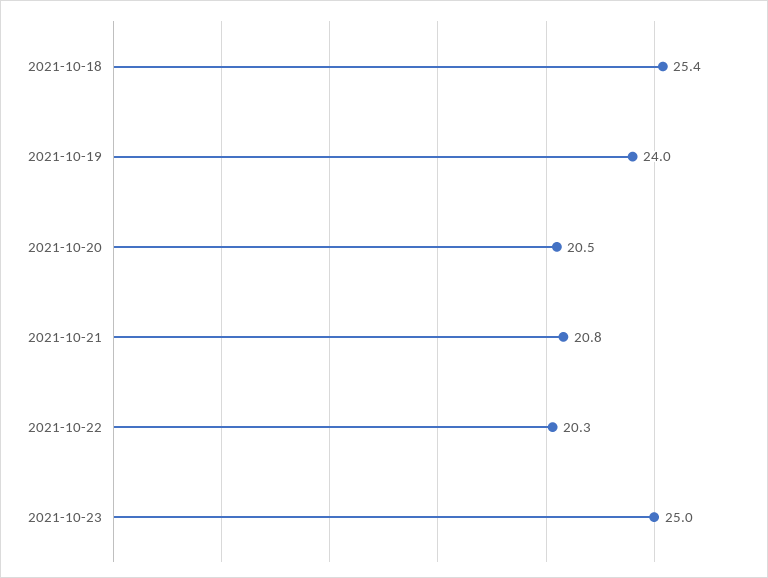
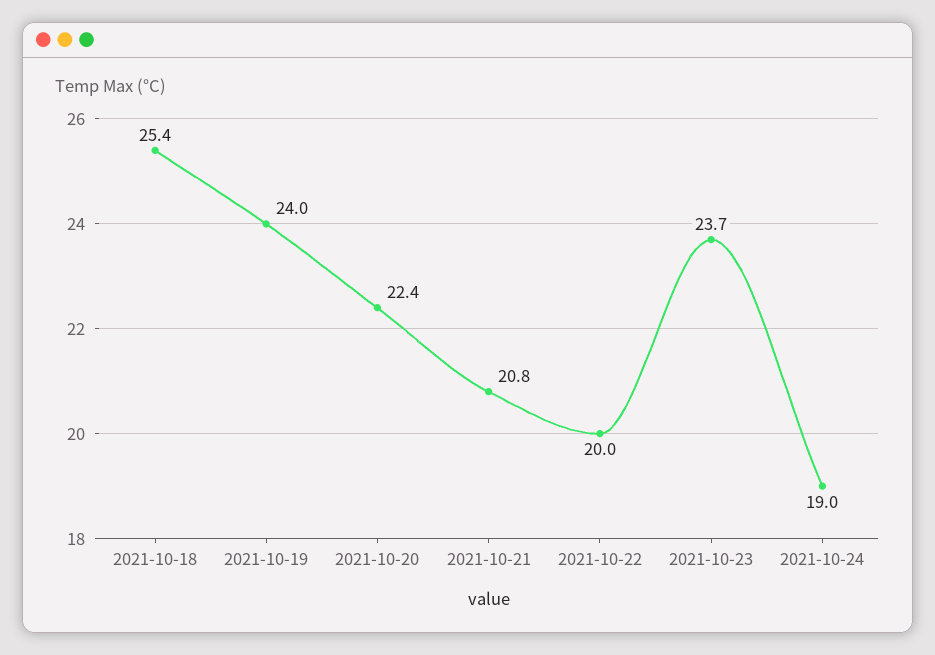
2021-10-20: 20.5 -> 22.4
2021-10-22: 20.3 -> 20
2021-10-23: 25 -> 23.7
2021-10-24: none -> 19

